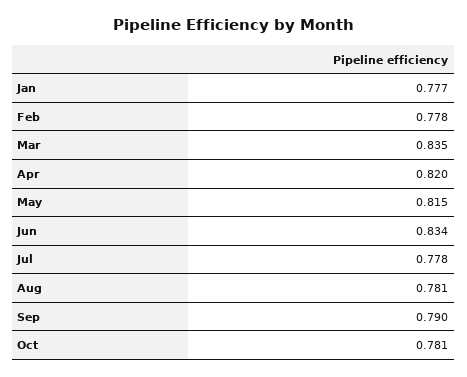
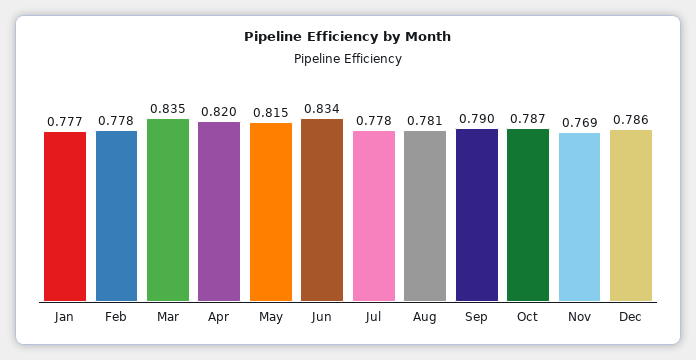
Oct: 0.781 -> 0.787
Nov: none -> 0.769
Dec: none -> 0.786

